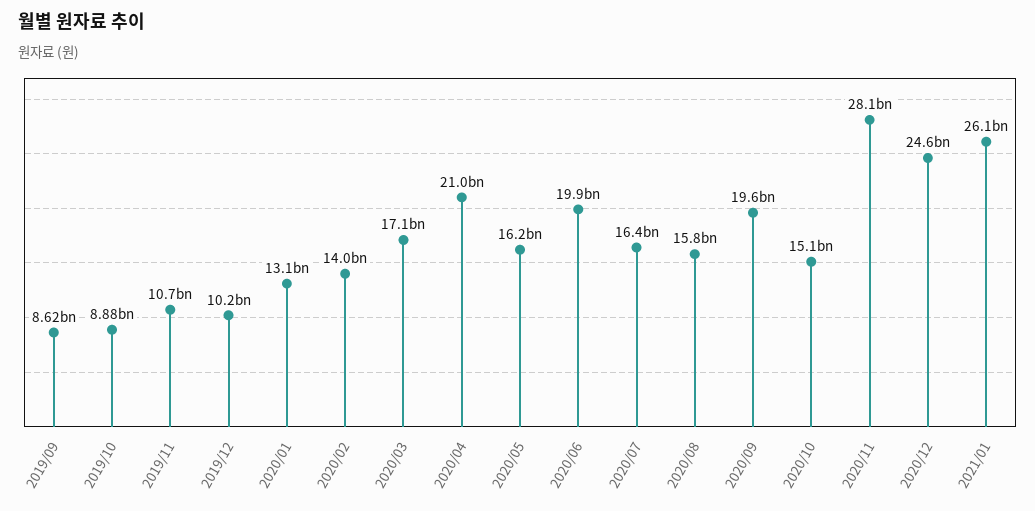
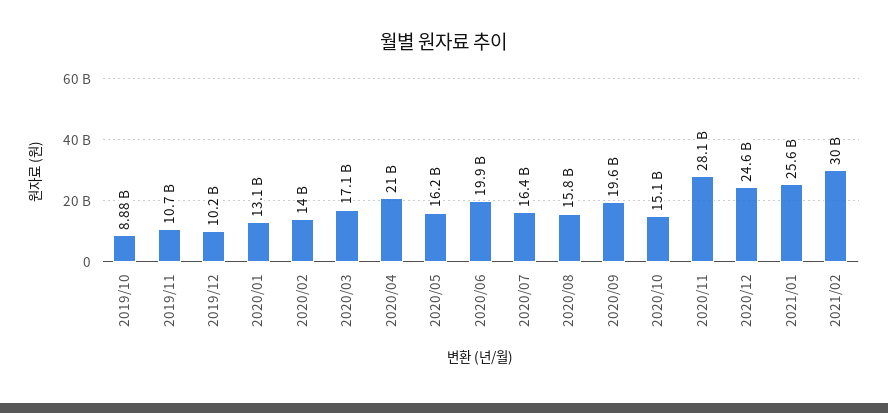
2019/09: 8620000000 -> none
2021/01: 26100000000 -> 25600000000
2021/02: none -> 30000000000

